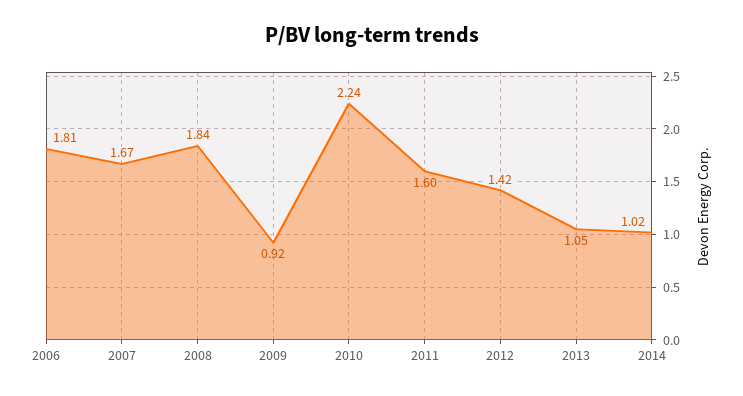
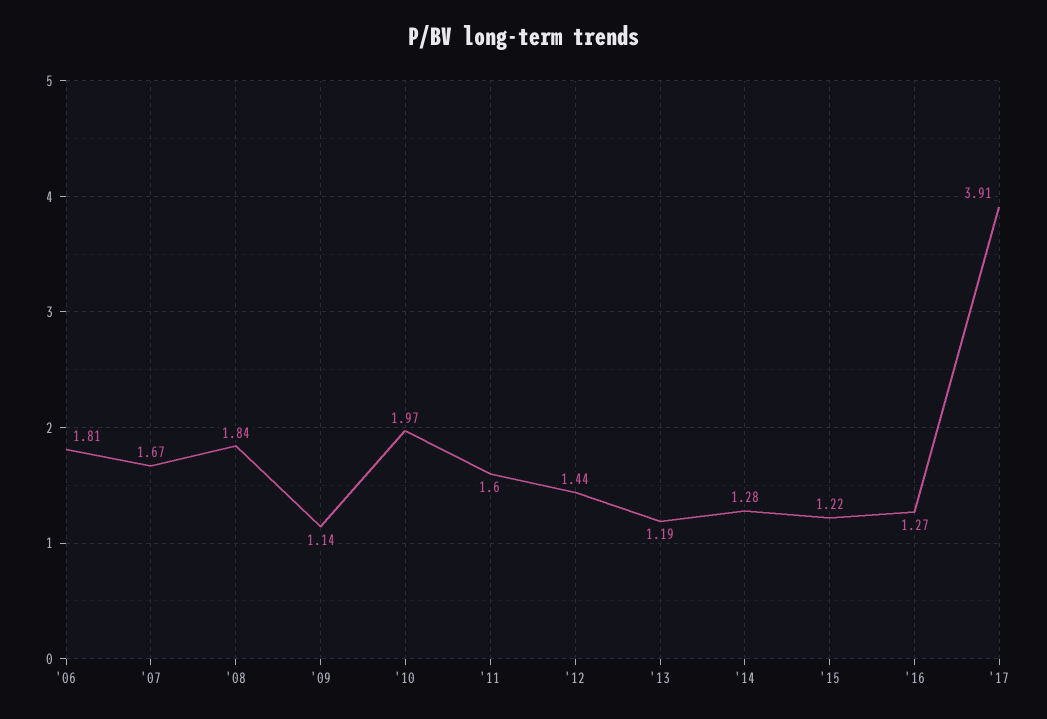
2009: 0.92 -> 1.14
2010: 2.24 -> 1.97
2012: 1.42 -> 1.44
2013: 1.05 -> 1.19
2014: 1.02 -> 1.28
'15: none -> 1.22
'16: none -> 1.27
'17: none -> 3.91

